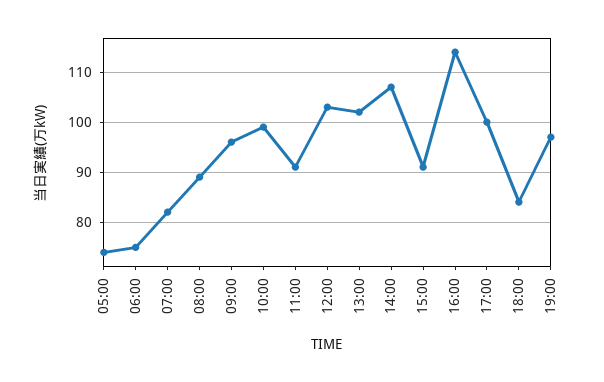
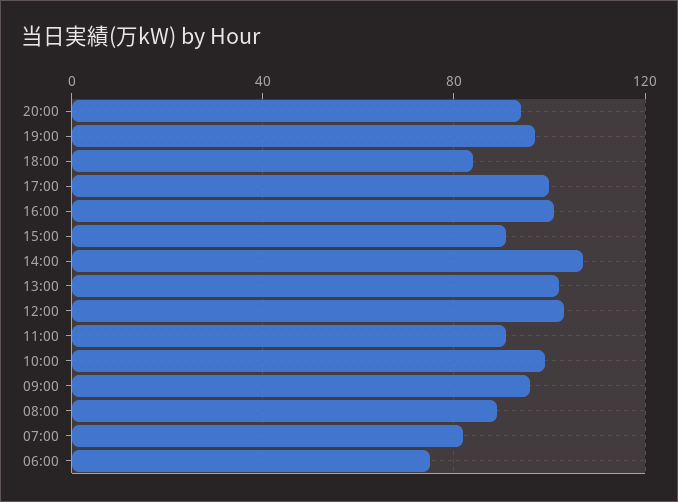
05:00: 75 -> none
16:00: 115 -> 100
20:00: none -> 95

